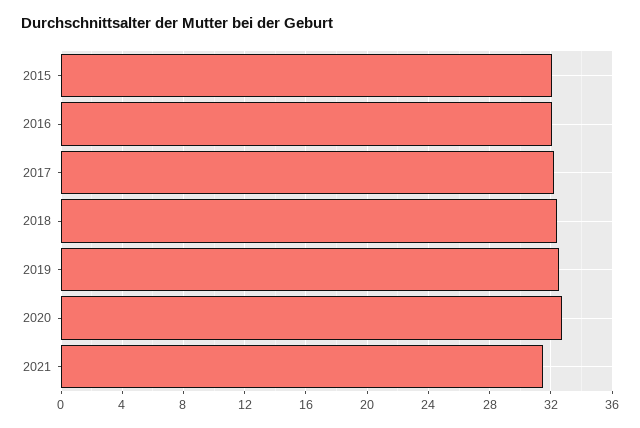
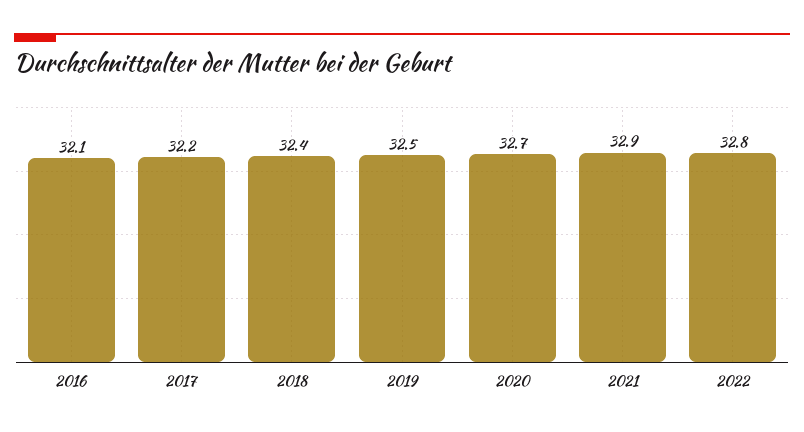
2015: 32 -> none
2021: 31.5 -> 32.9
2022: none -> 32.8

